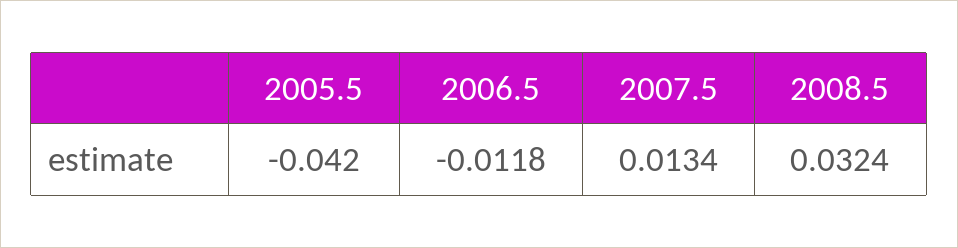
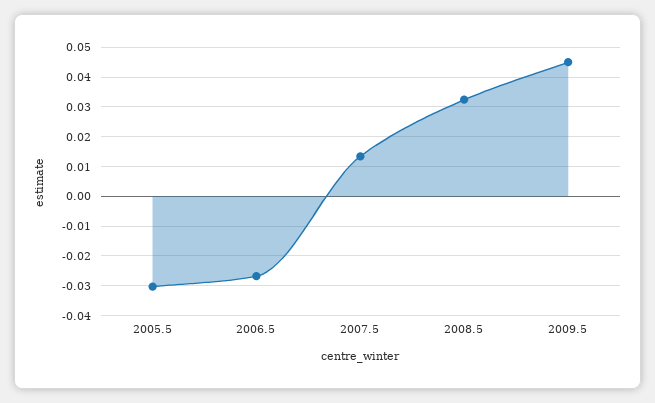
2005.5: -0.042 -> -0.03
2006.5: -0.0118 -> -0.0275
2009.5: none -> 0.045

